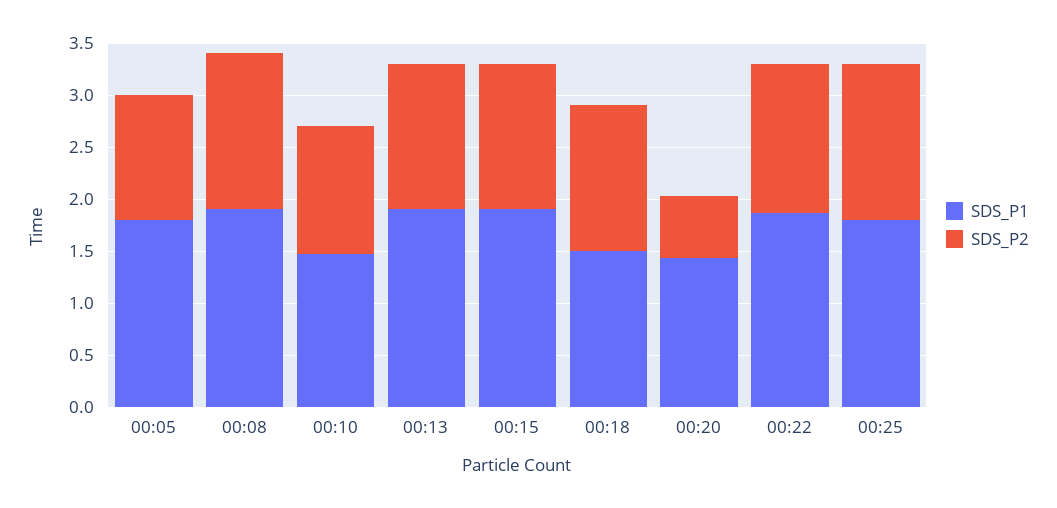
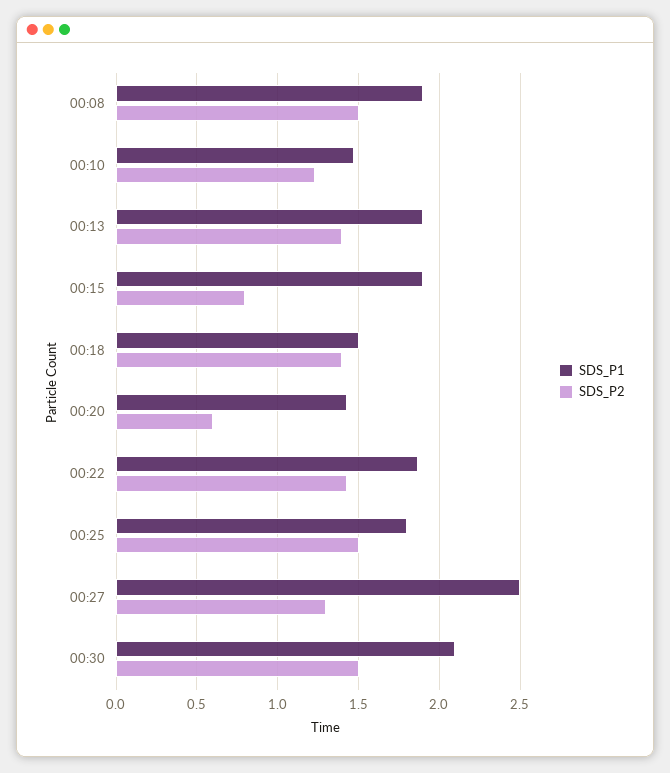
SDS_P1, 00:05: 1.8 -> none
SDS_P2, 00:05: 1.2 -> none
SDS_P2, 00:15: 1.4 -> 0.8
SDS_P1, 00:27: none -> 2.5
SDS_P2, 00:27: none -> 1.3
SDS_P1, 00:30: none -> 2.1
SDS_P2, 00:30: none -> 1.5

